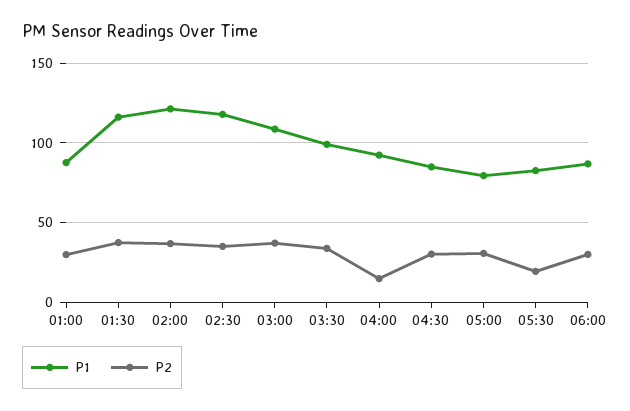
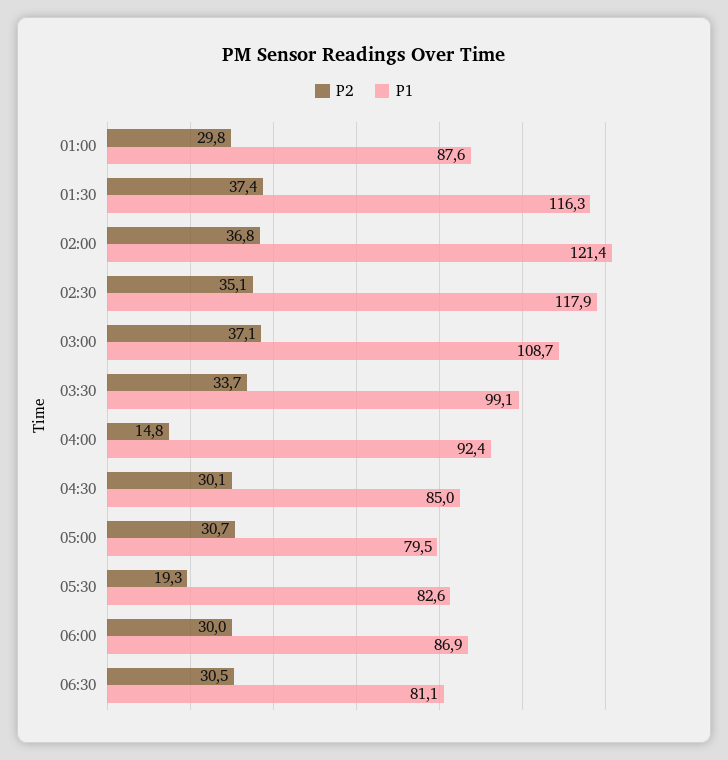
P2, 06:30: none -> 30.5
P1, 06:30: none -> 81.1

